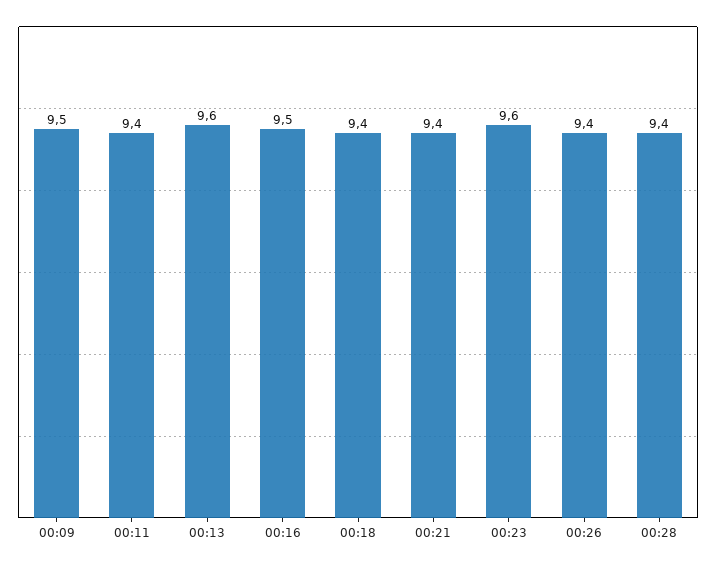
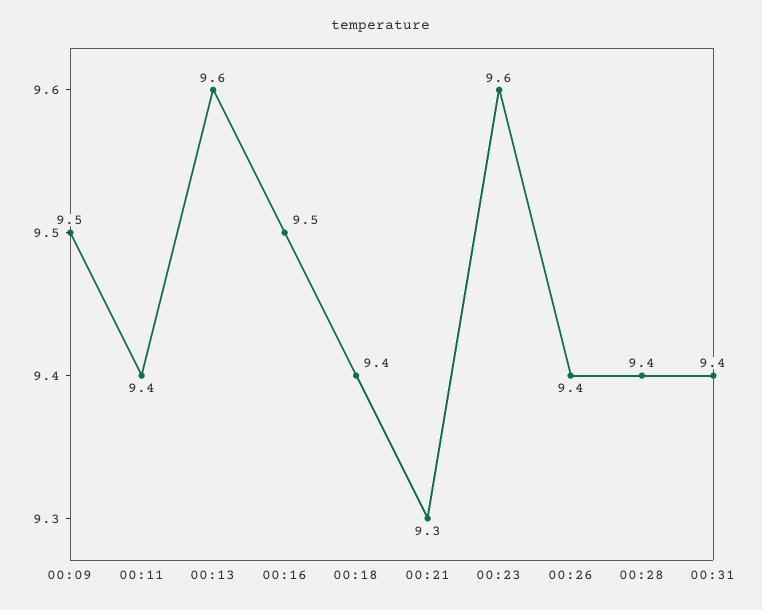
00:21: 9.4 -> 9.3
00:31: none -> 9.4

